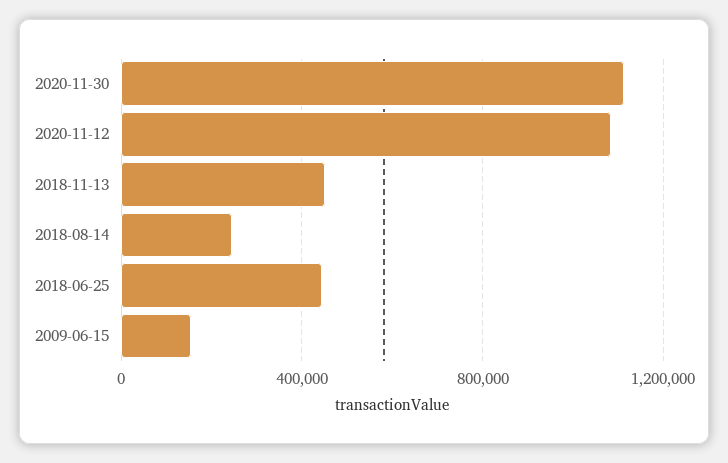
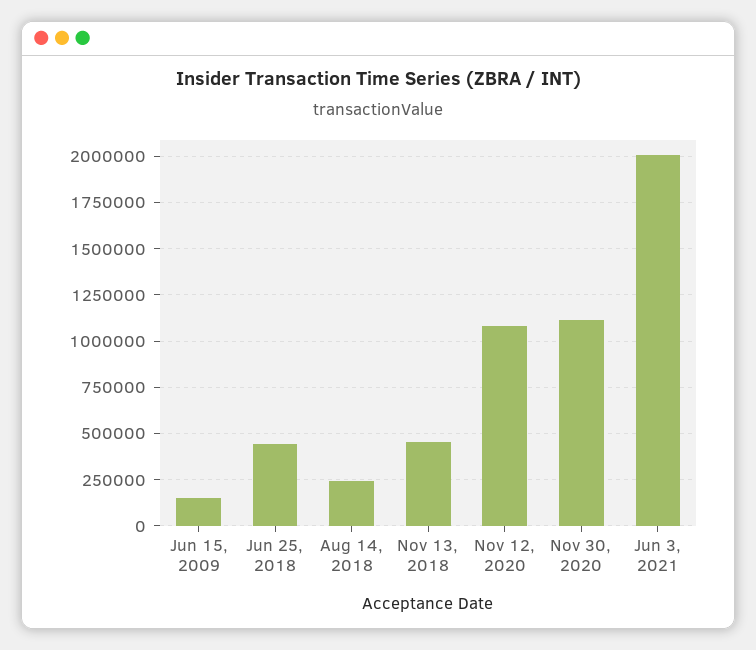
Jun 3, 2021: none -> 2000000

